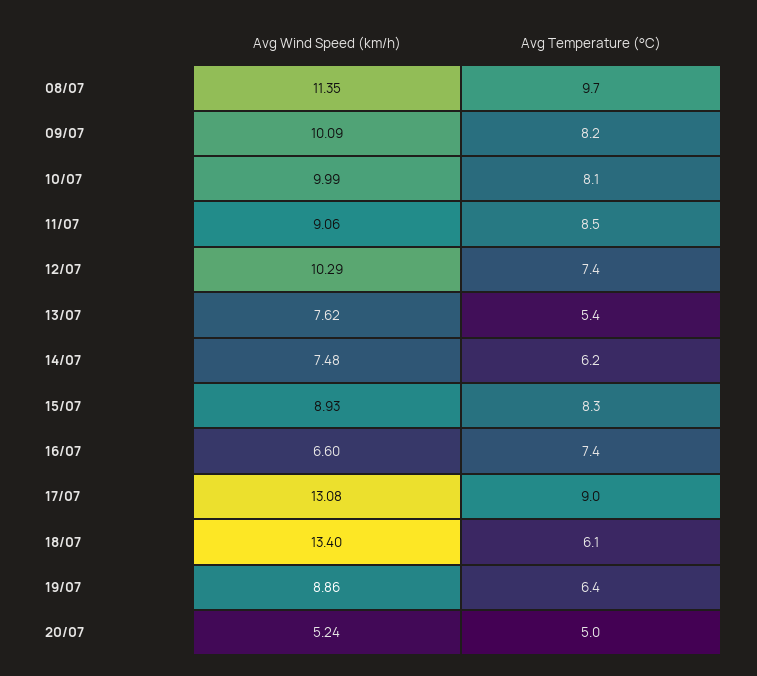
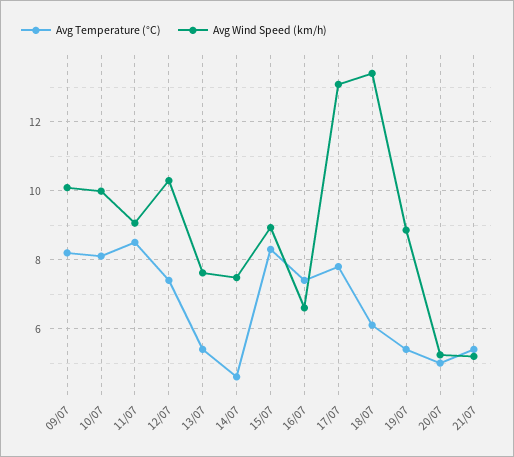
Avg Wind Speed (km/h), 08/07: 11.35 -> none
Avg Temperature (°C), 08/07: 9.7 -> none
Avg Temperature (°C), 14/07: 6.2 -> 4.6
Avg Temperature (°C), 17/07: 9 -> 7.8
Avg Temperature (°C), 19/07: 6.4 -> 5.4
Avg Temperature (°C), 21/07: none -> 5.4
Avg Wind Speed (km/h), 21/07: none -> 5.2

